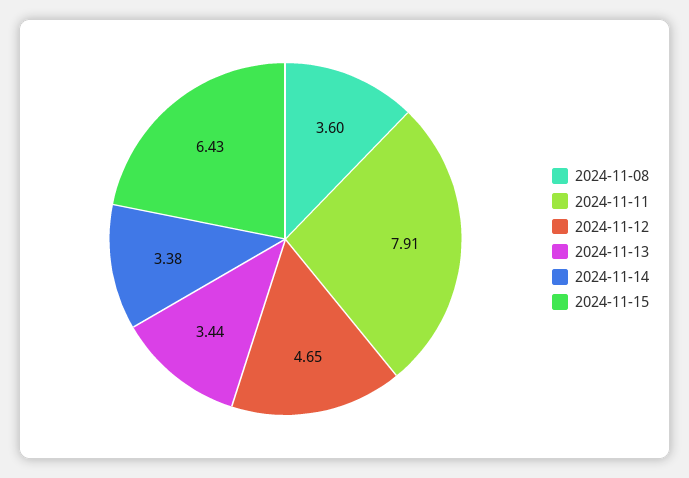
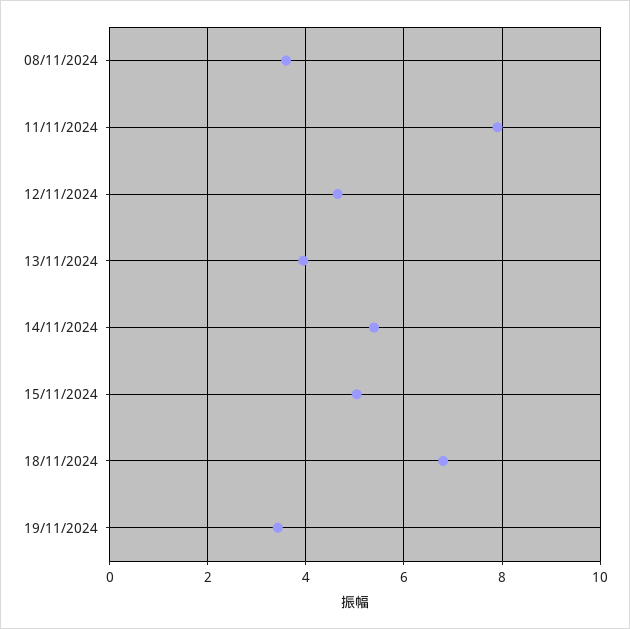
2024-11-13: 3.44 -> 4
2024-11-14: 3.38 -> 5.4
2024-11-15: 6.43 -> 5
18/11/2024: none -> 6.8
19/11/2024: none -> 3.4

